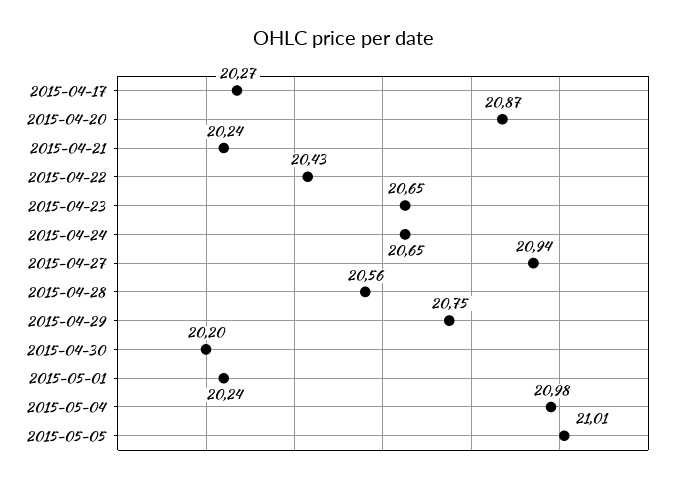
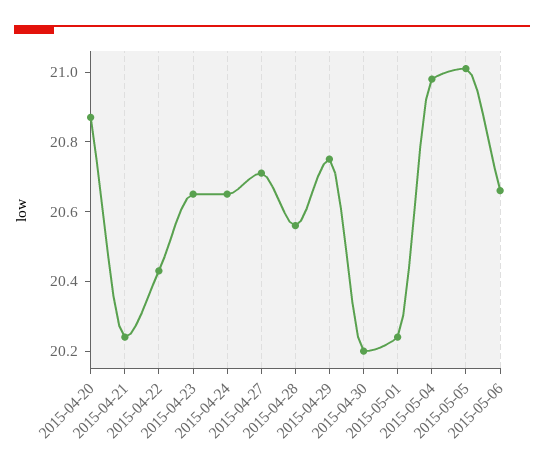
2015-04-17: 20.27 -> none
2015-04-27: 20.94 -> 20.7
2015-05-06: none -> 20.65

